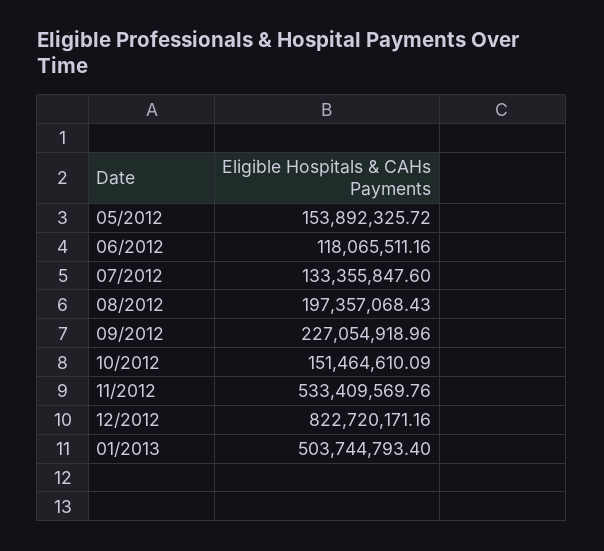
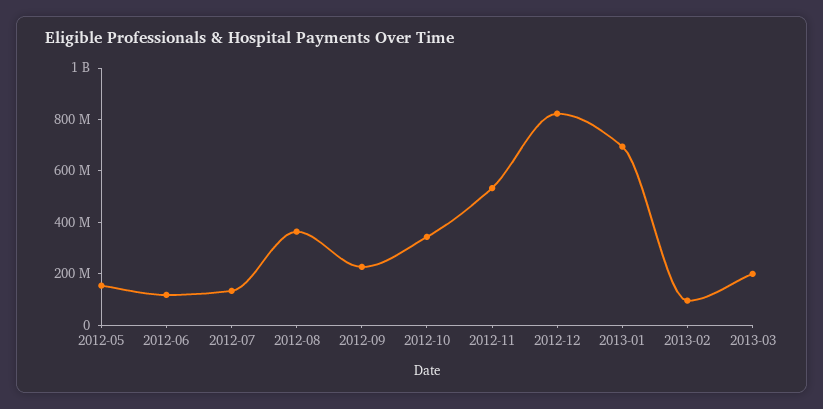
08/2012: 197357068.43 -> 350000000
10/2012: 151464610.09 -> 350000000
01/2013: 503744793.4 -> 700000000
2013-02: none -> 100000000
2013-03: none -> 200000000

